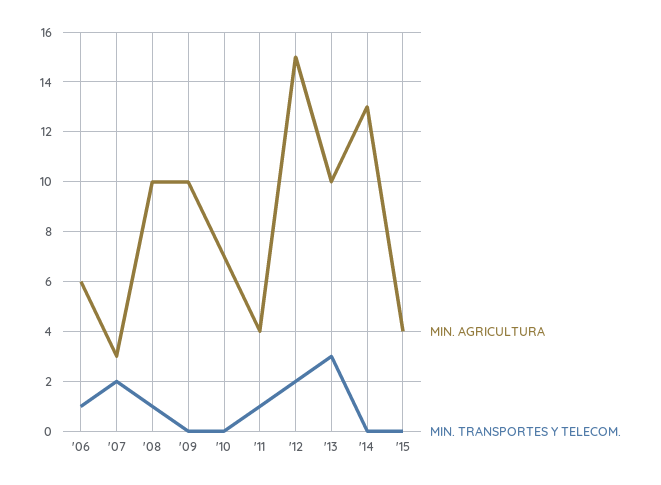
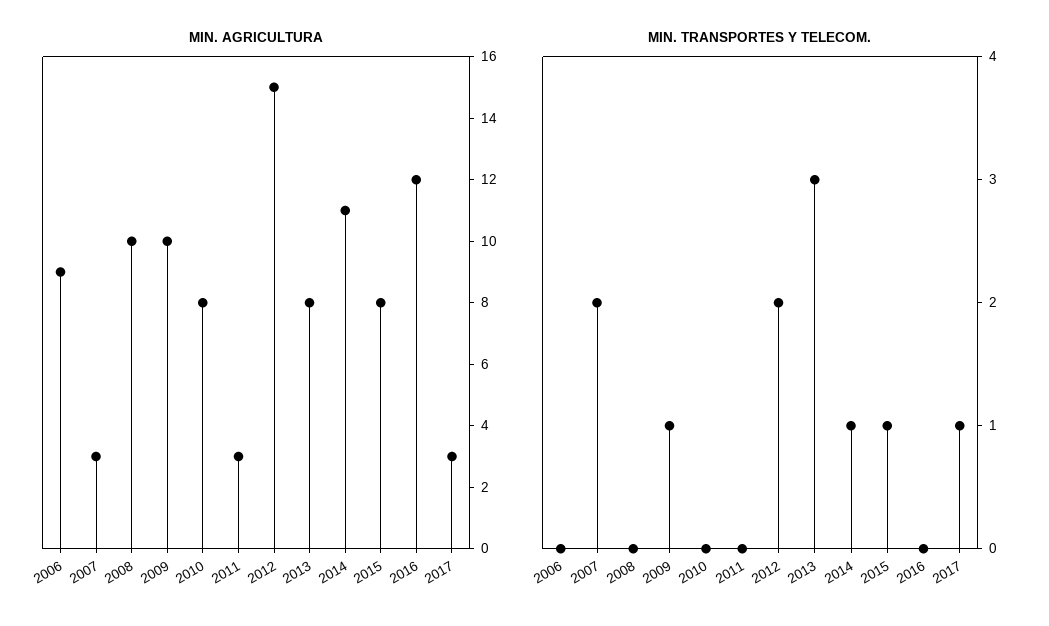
MIN. AGRICULTURA, '06: 6 -> 9
MIN. TRANSPORTES Y TELECOM., '06: 1 -> 0
MIN. TRANSPORTES Y TELECOM., '08: 1 -> 0
MIN. TRANSPORTES Y TELECOM., '09: 0 -> 1
MIN. AGRICULTURA, '10: 7 -> 8
MIN. AGRICULTURA, '11: 4 -> 3
MIN. TRANSPORTES Y TELECOM., '11: 1 -> 0
MIN. AGRICULTURA, '13: 10 -> 8
MIN. AGRICULTURA, '14: 13 -> 11
MIN. TRANSPORTES Y TELECOM., '14: 0 -> 1
MIN. AGRICULTURA, '15: 4 -> 8
MIN. TRANSPORTES Y TELECOM., '15: 0 -> 1
MIN. AGRICULTURA, 2016: none -> 12
MIN. AGRICULTURA, 2017: none -> 3
MIN. TRANSPORTES Y TELECOM., 2016: none -> 0
MIN. TRANSPORTES Y TELECOM., 2017: none -> 1

